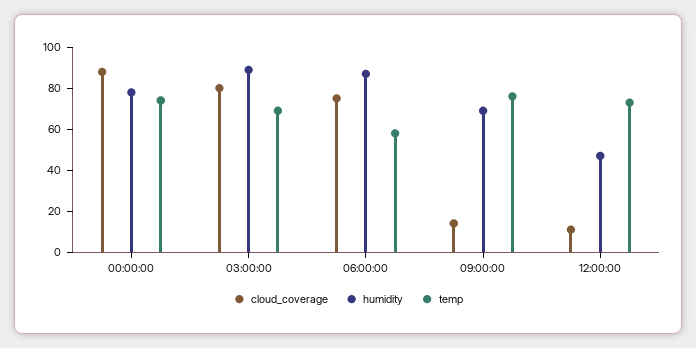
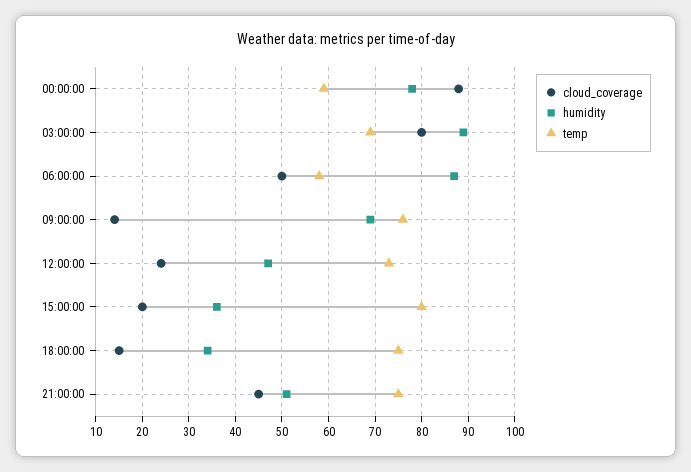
temp, 00:00:00: 75 -> 60
cloud_coverage, 06:00:00: 75 -> 50
cloud_coverage, 12:00:00: 10 -> 25
cloud_coverage, 15:00:00: none -> 20
humidity, 15:00:00: none -> 35
temp, 15:00:00: none -> 80
cloud_coverage, 18:00:00: none -> 15
humidity, 18:00:00: none -> 35
temp, 18:00:00: none -> 75
cloud_coverage, 21:00:00: none -> 45
humidity, 21:00:00: none -> 50
temp, 21:00:00: none -> 75

